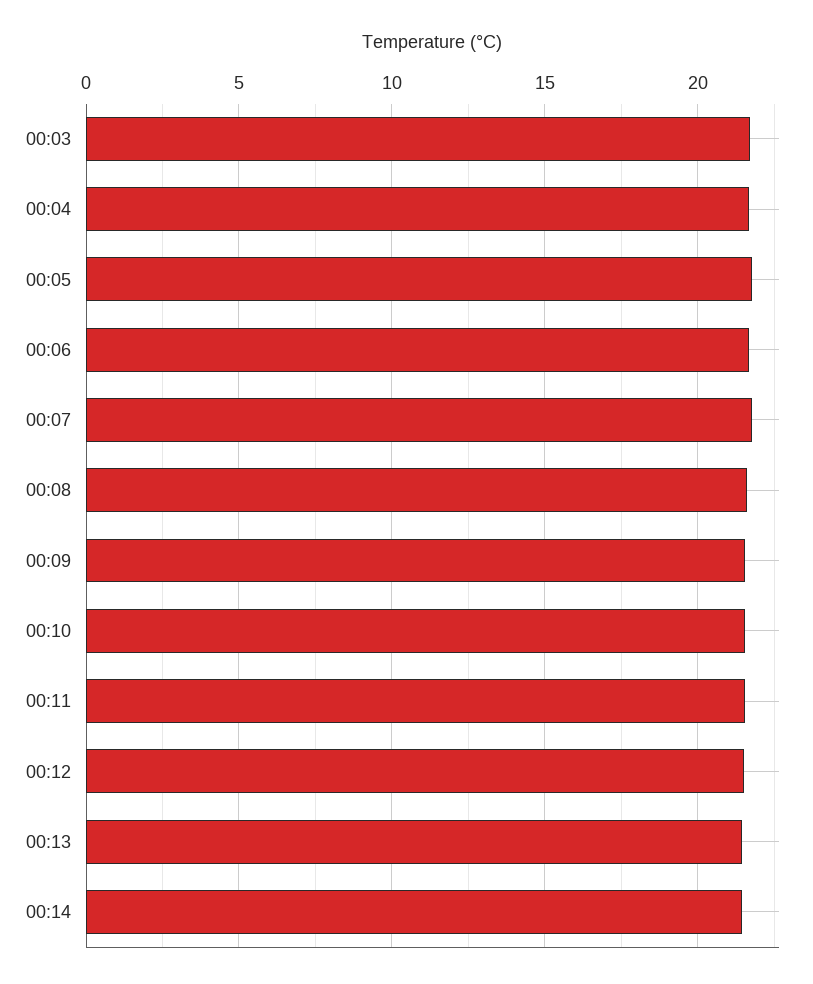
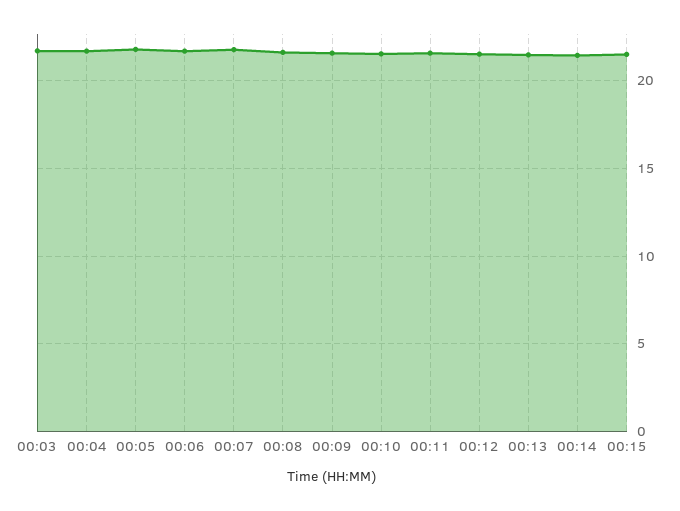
00:15: none -> 21.5

